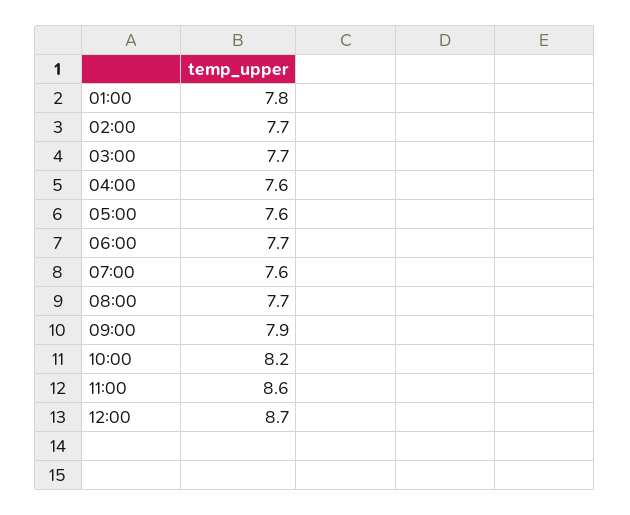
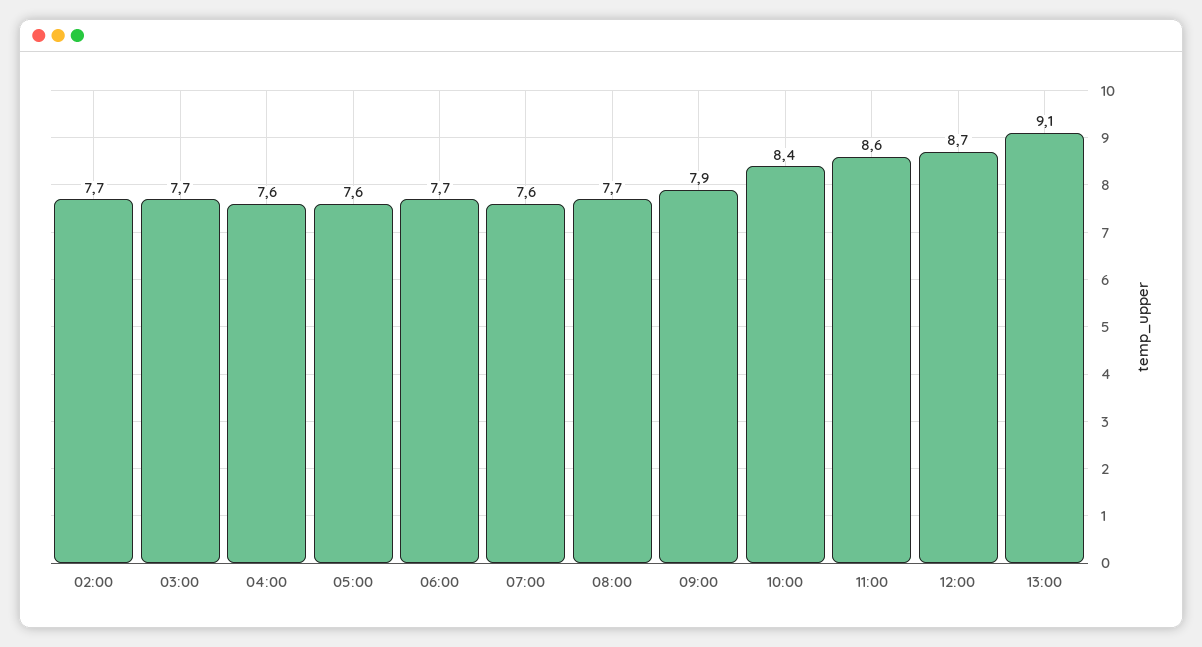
01:00: 7.8 -> none
10:00: 8.2 -> 8.4
13:00: none -> 9.1

